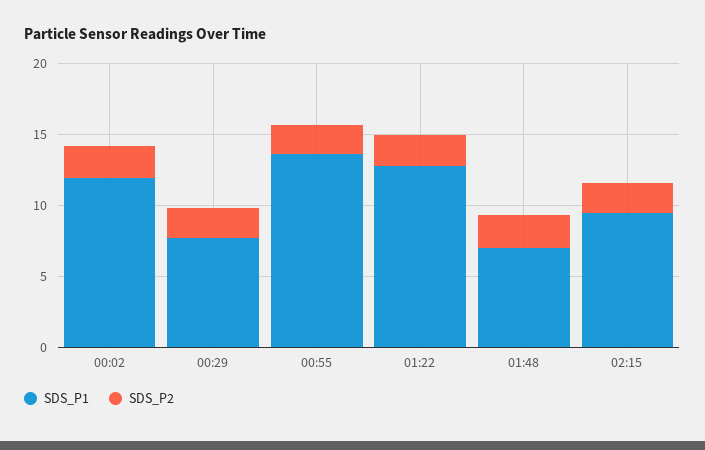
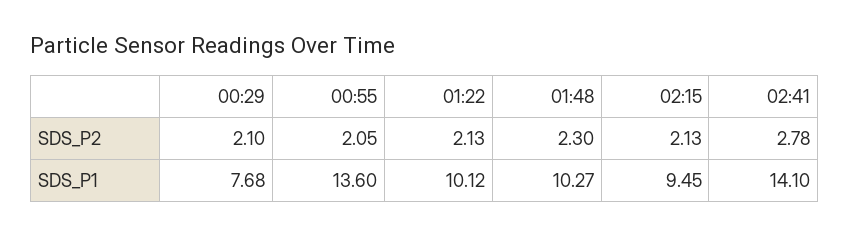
SDS_P1, 00:02: 12 -> none
SDS_P2, 00:02: 2 -> none
SDS_P1, 01:22: 13 -> 10.12
SDS_P1, 01:48: 7 -> 10.27
SDS_P2, 02:41: none -> 2.78
SDS_P1, 02:41: none -> 14.1

